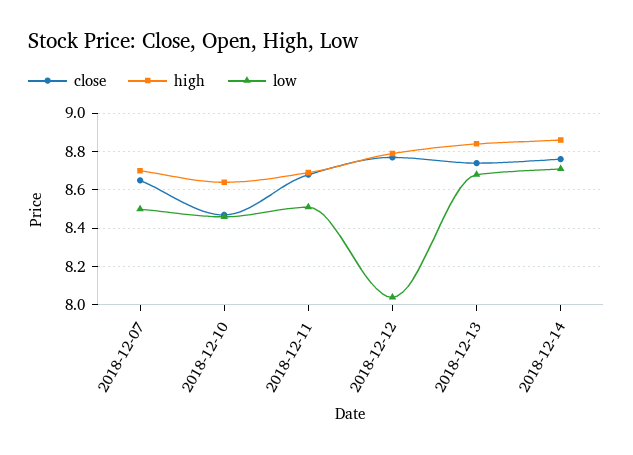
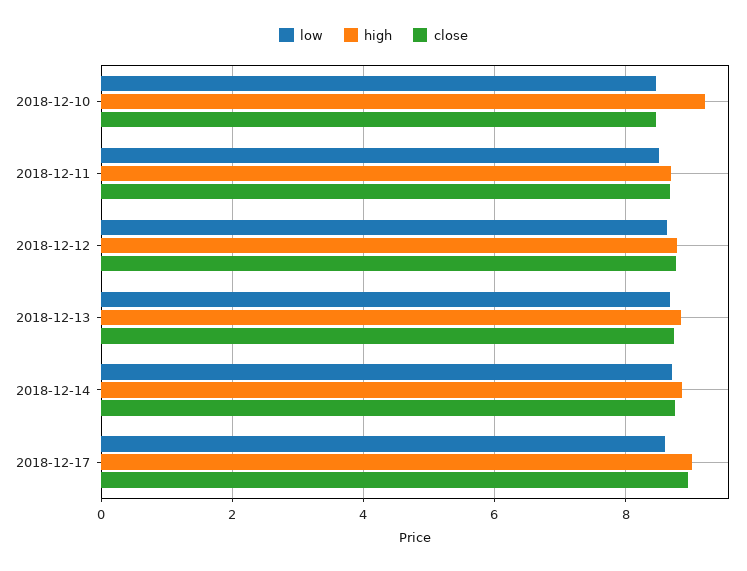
close, 2018-12-07: 8.65 -> none
high, 2018-12-07: 8.7 -> none
low, 2018-12-07: 8.5 -> none
high, 2018-12-10: 8.65 -> 9.2
low, 2018-12-12: 8.05 -> 8.6
low, 2018-12-17: none -> 8.6
high, 2018-12-17: none -> 9
close, 2018-12-17: none -> 9

